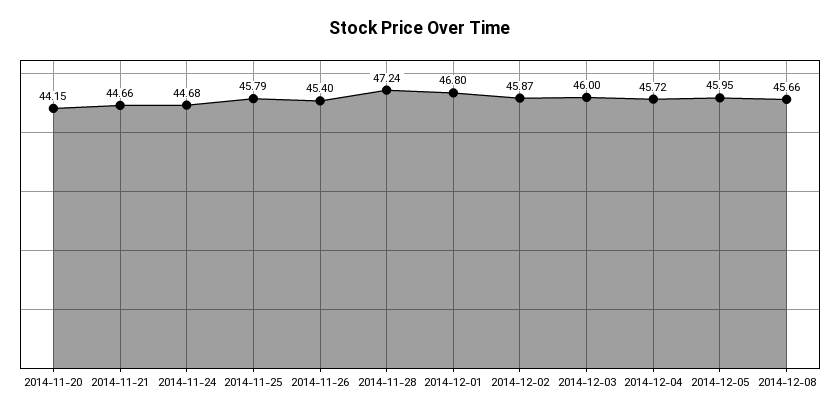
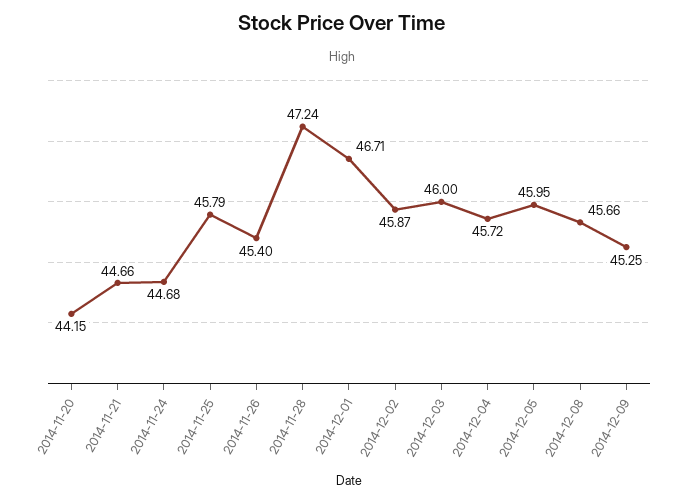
2014-12-01: 46.8 -> 46.71
2014-12-09: none -> 45.25

